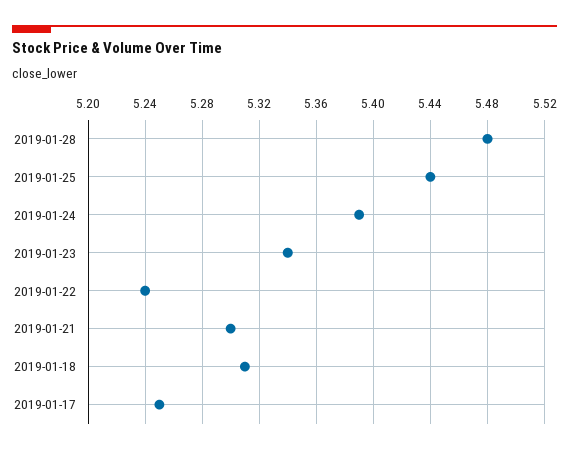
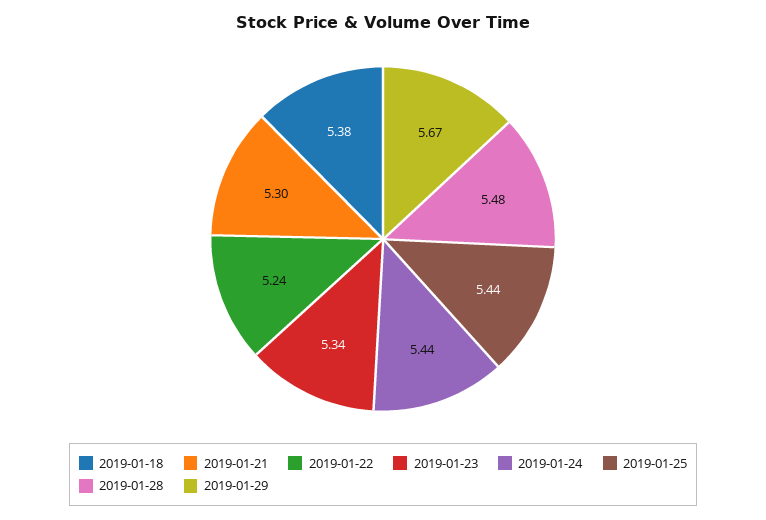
2019-01-24: 5.39 -> 5.44
2019-01-18: 5.31 -> 5.38
2019-01-17: 5.25 -> none
2019-01-29: none -> 5.67

